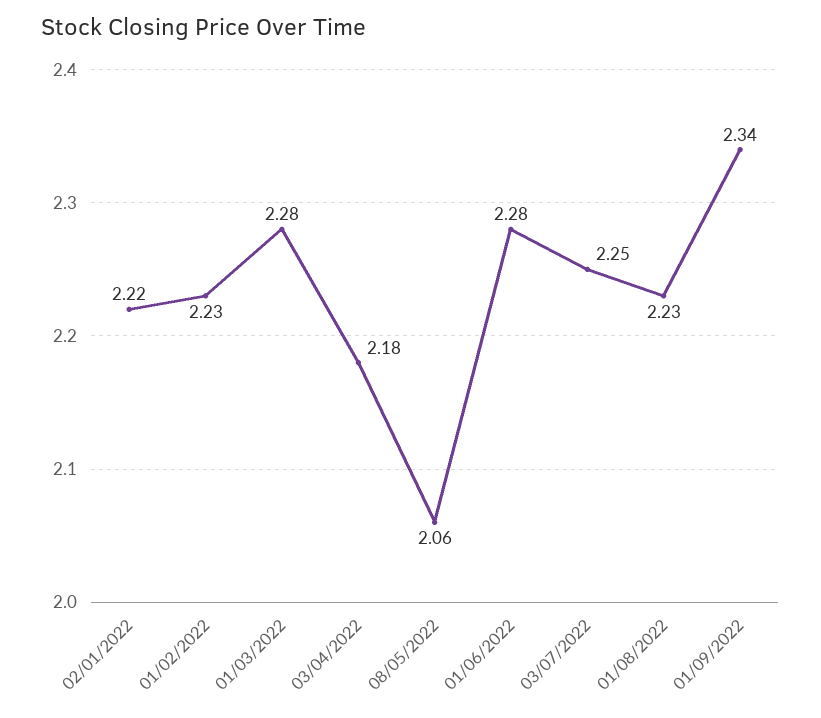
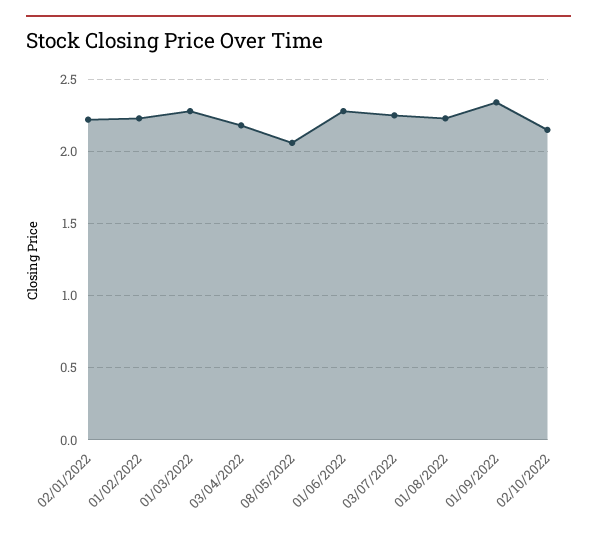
02/10/2022: none -> 2.15

